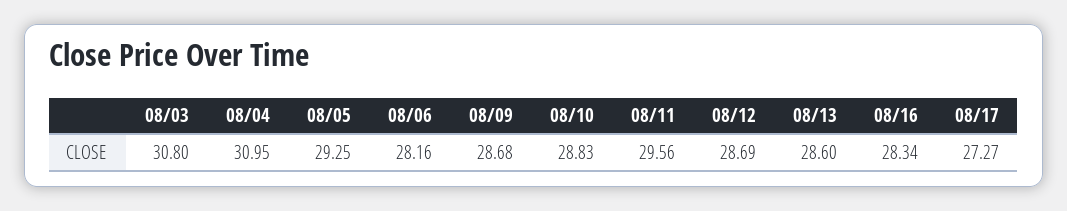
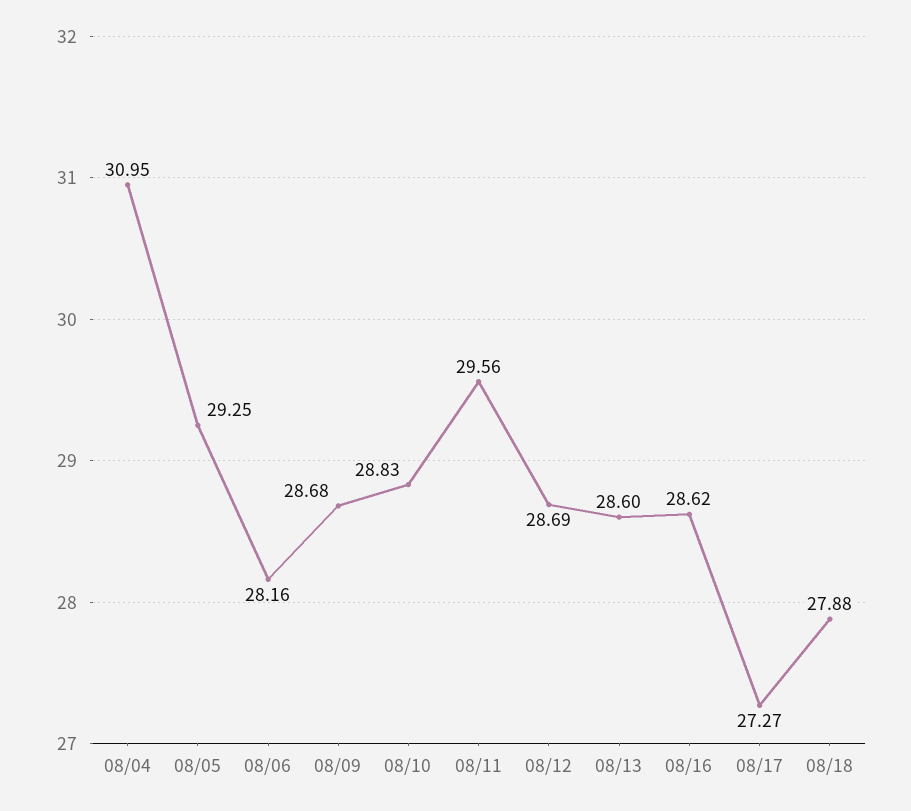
08/03: 30.8 -> none
08/16: 28.34 -> 28.62
08/18: none -> 27.88

